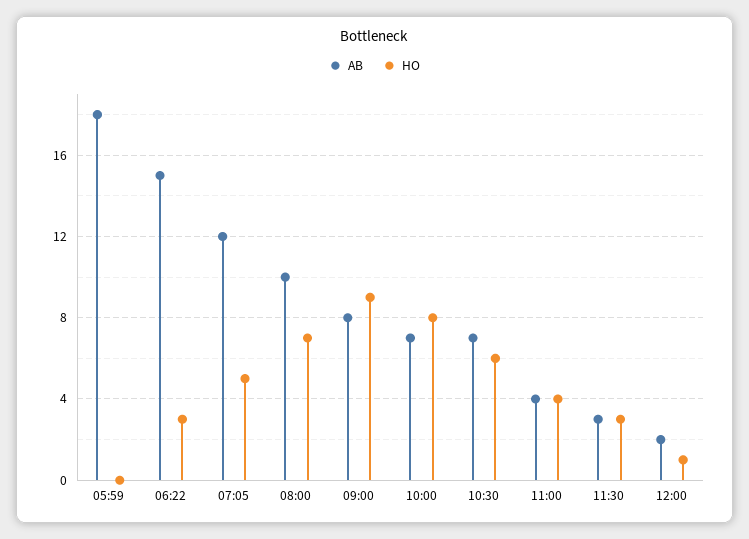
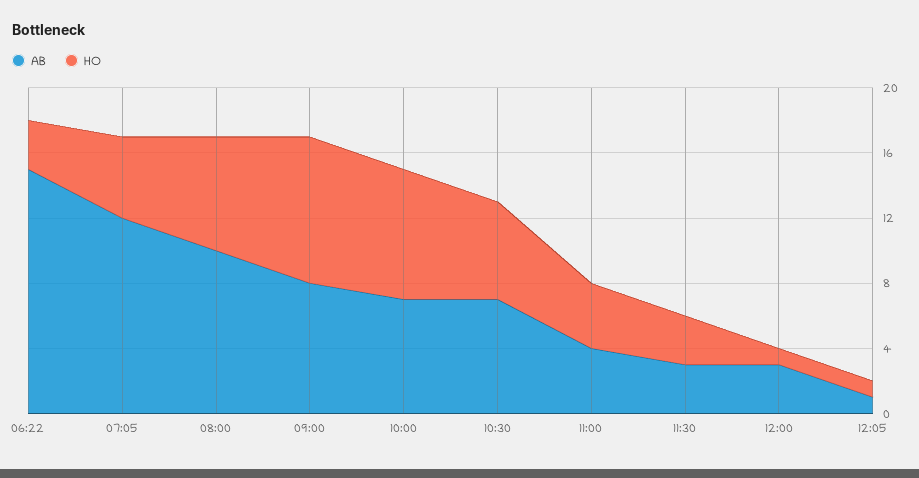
AB, 05:59: 18 -> none
HO, 05:59: 0 -> none
AB, 12:00: 2 -> 3
AB, 12:05: none -> 1
HO, 12:05: none -> 1

